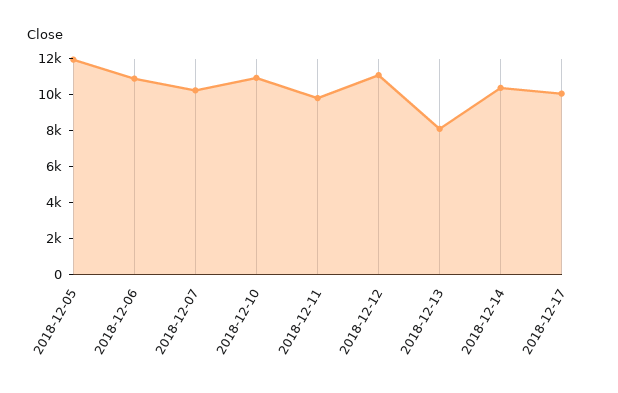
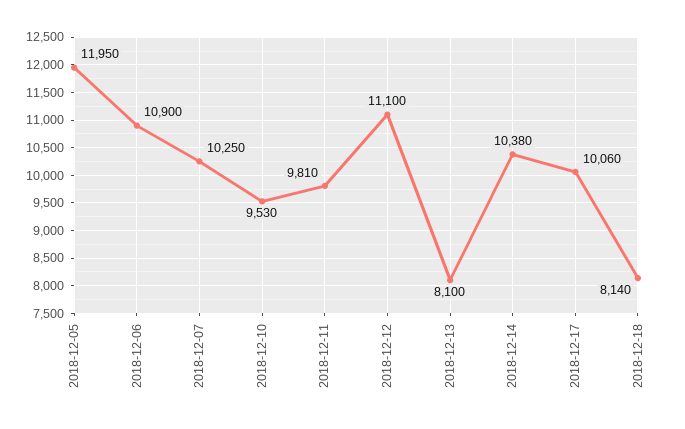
2018-12-10: 11000 -> 9530
2018-12-18: none -> 8140

